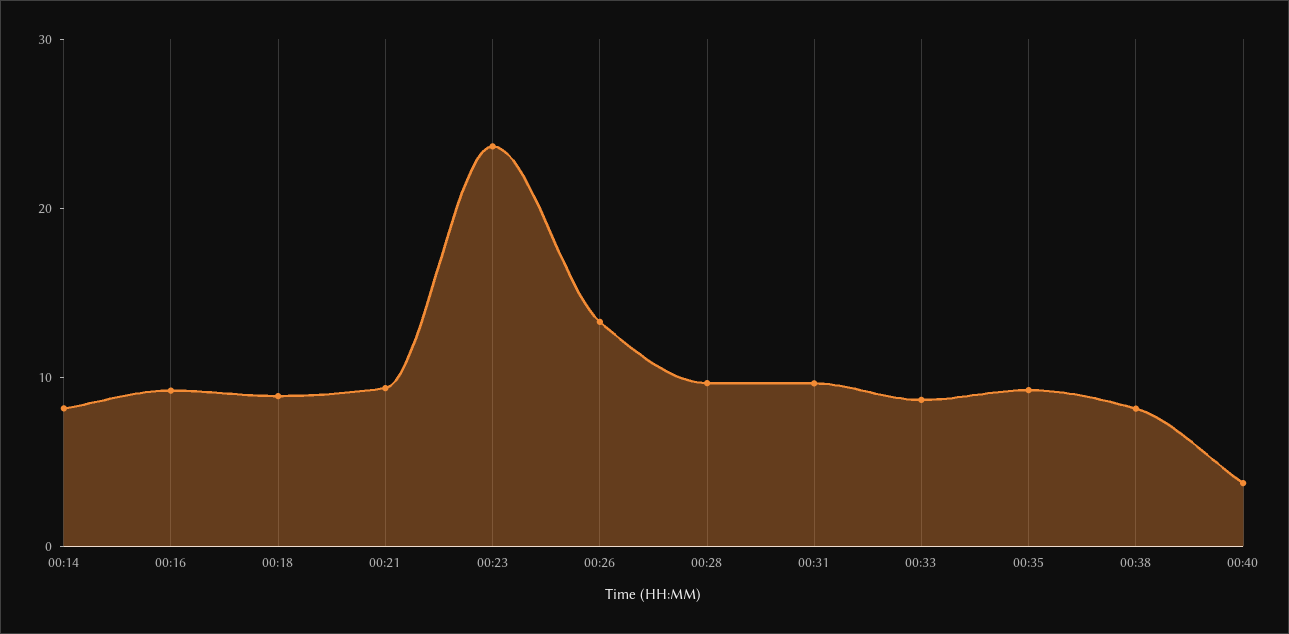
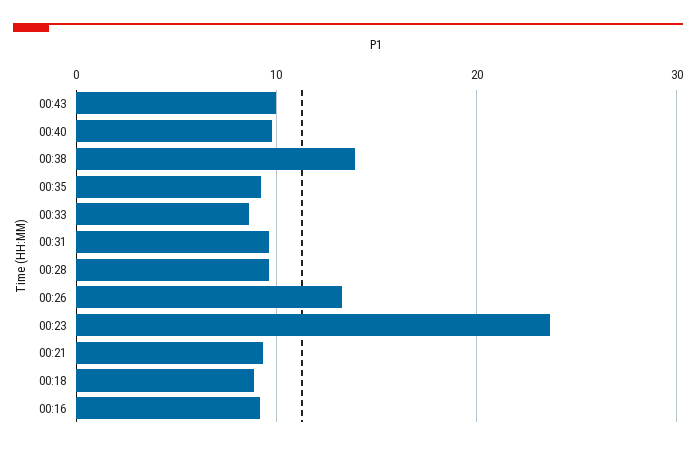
00:14: 8 -> none
00:38: 8 -> 14
00:40: 4 -> 10
00:43: none -> 10

